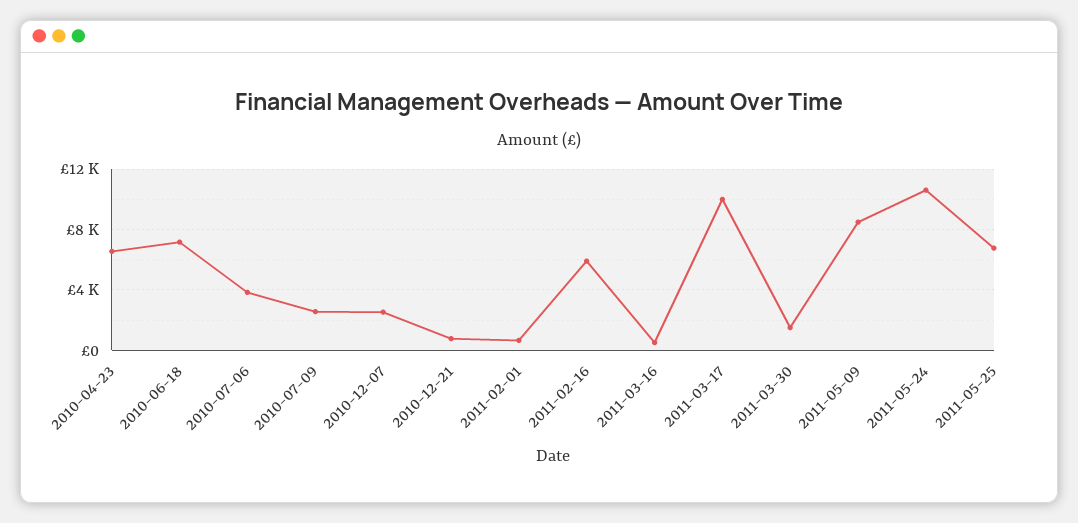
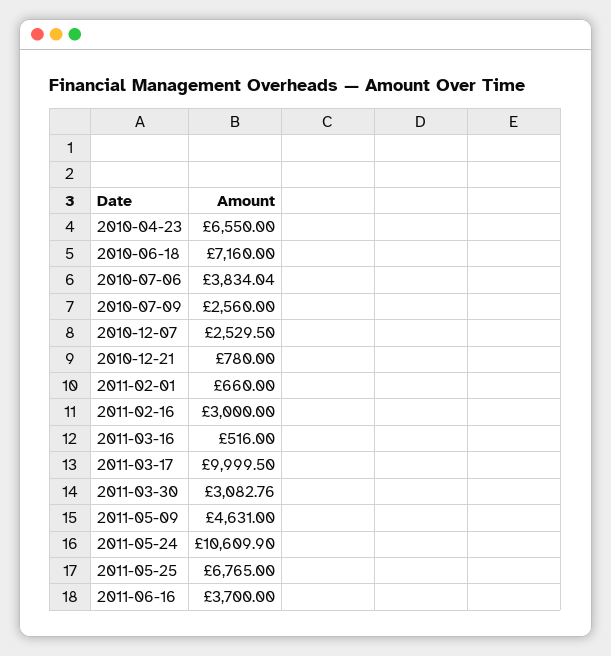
2011-02-16: 6000 -> 3000
2011-03-30: 1500 -> 3082.76
2011-05-09: 8500 -> 4631
2011-06-16: none -> 3700

